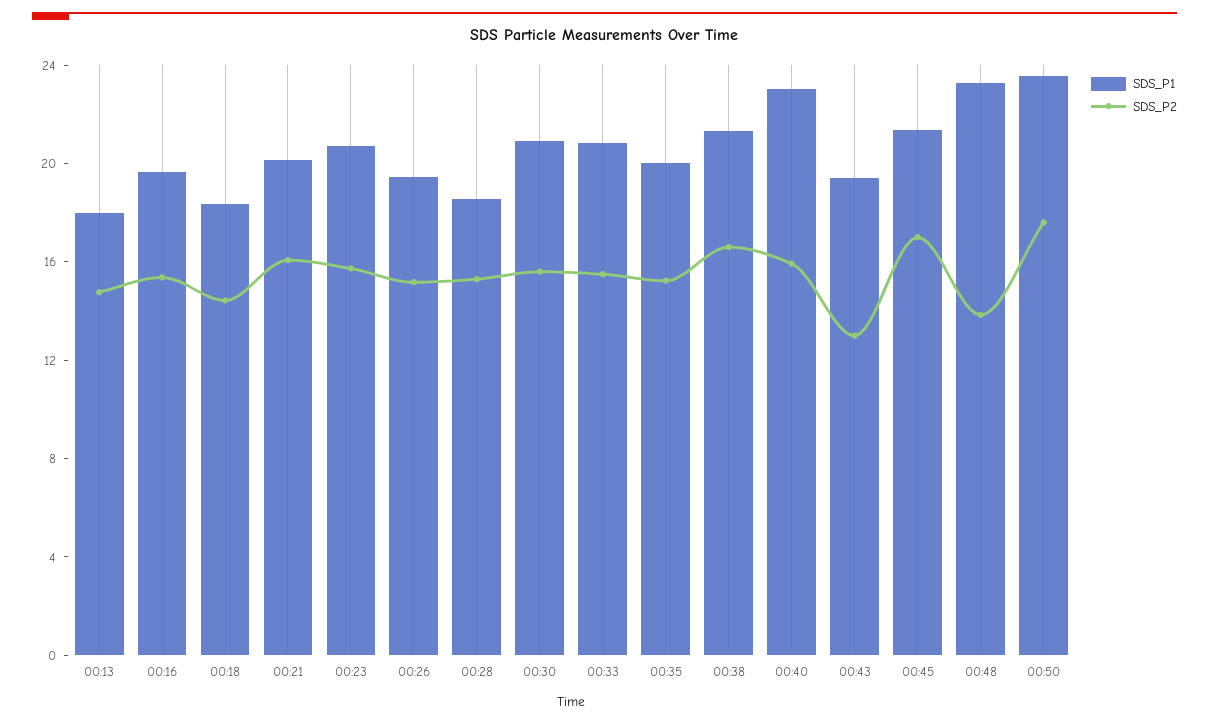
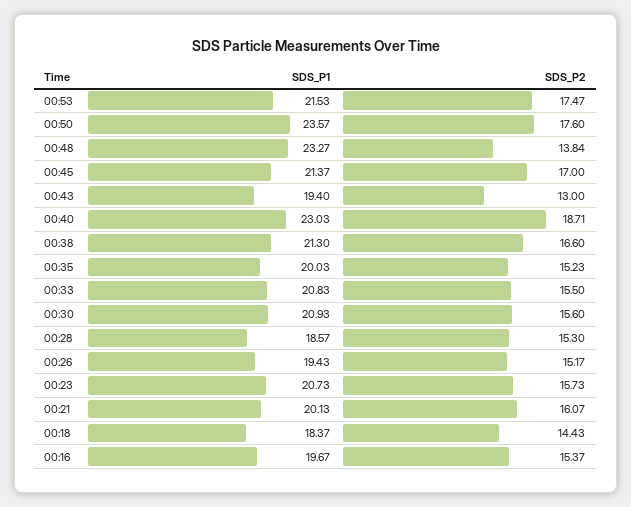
SDS_P1, 00:13: 18 -> none
SDS_P2, 00:13: 15 -> none
SDS_P2, 00:40: 16 -> 18.71
SDS_P1, 00:53: none -> 21.53
SDS_P2, 00:53: none -> 17.47

